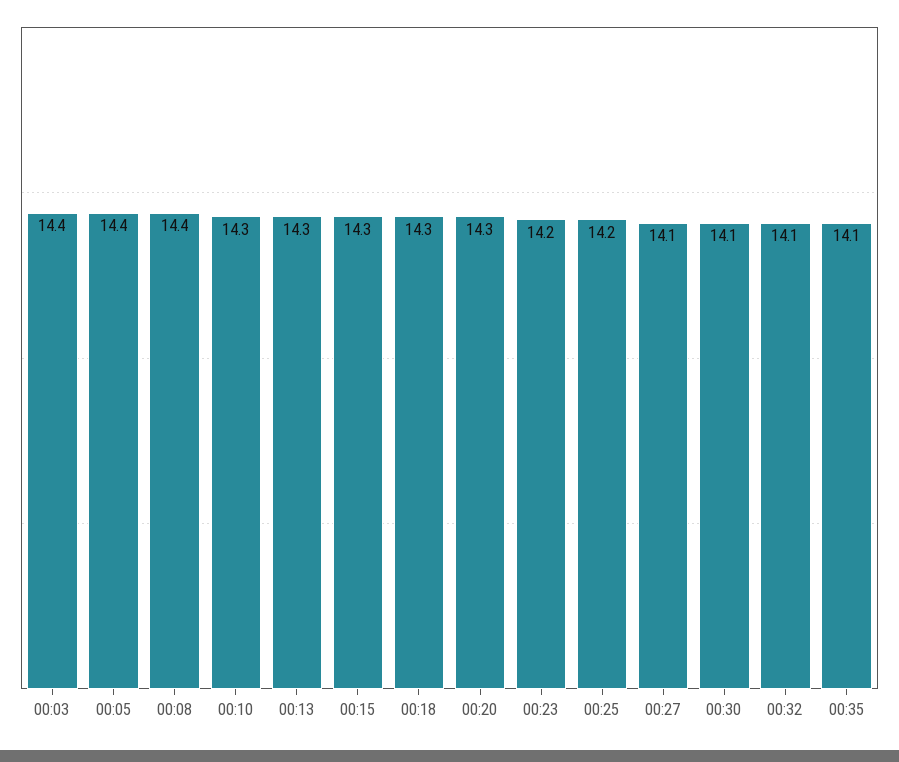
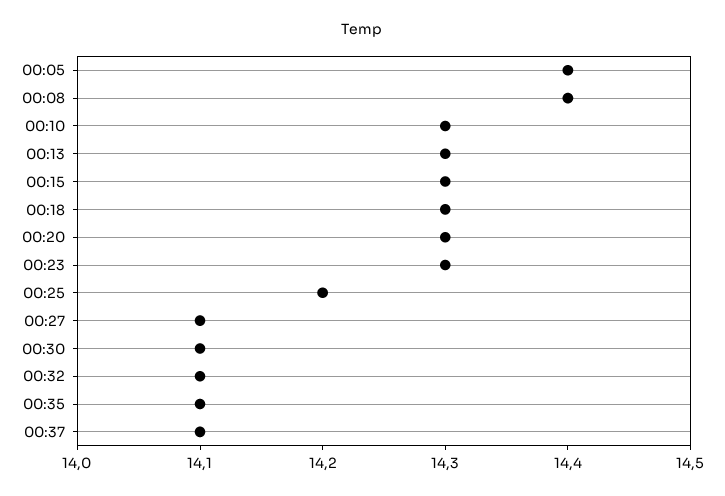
00:03: 14.4 -> none
00:23: 14.2 -> 14.3
00:37: none -> 14.1

